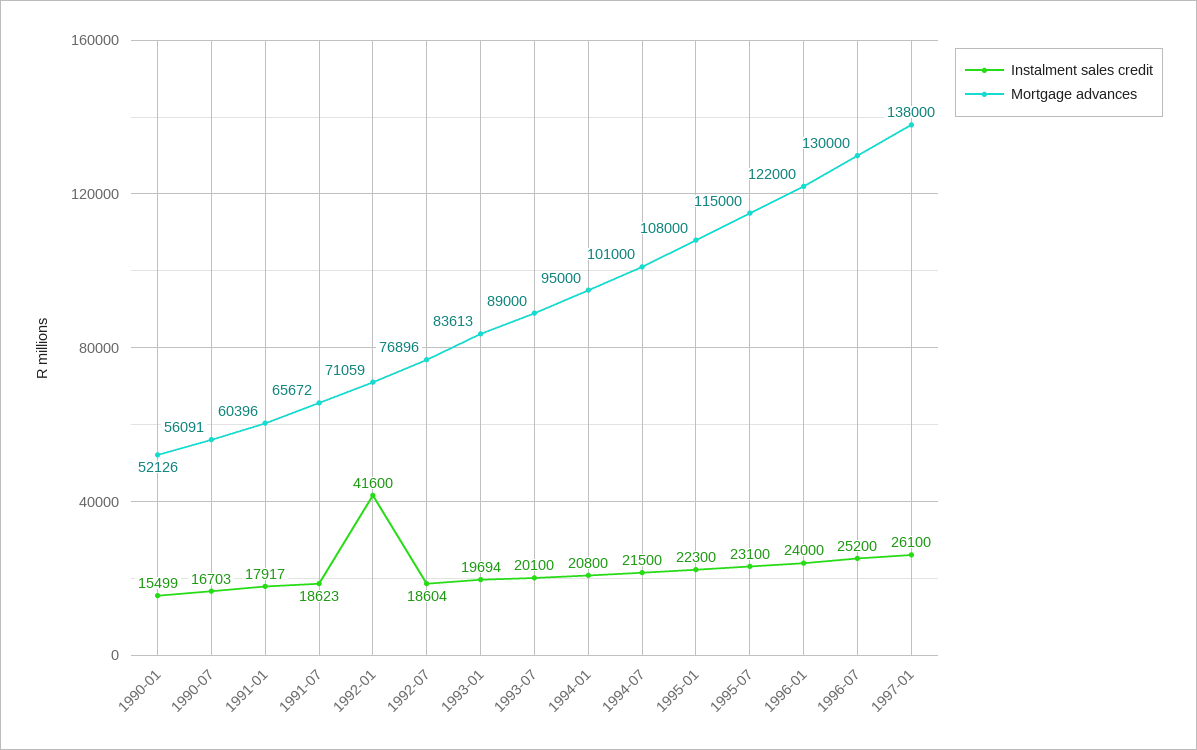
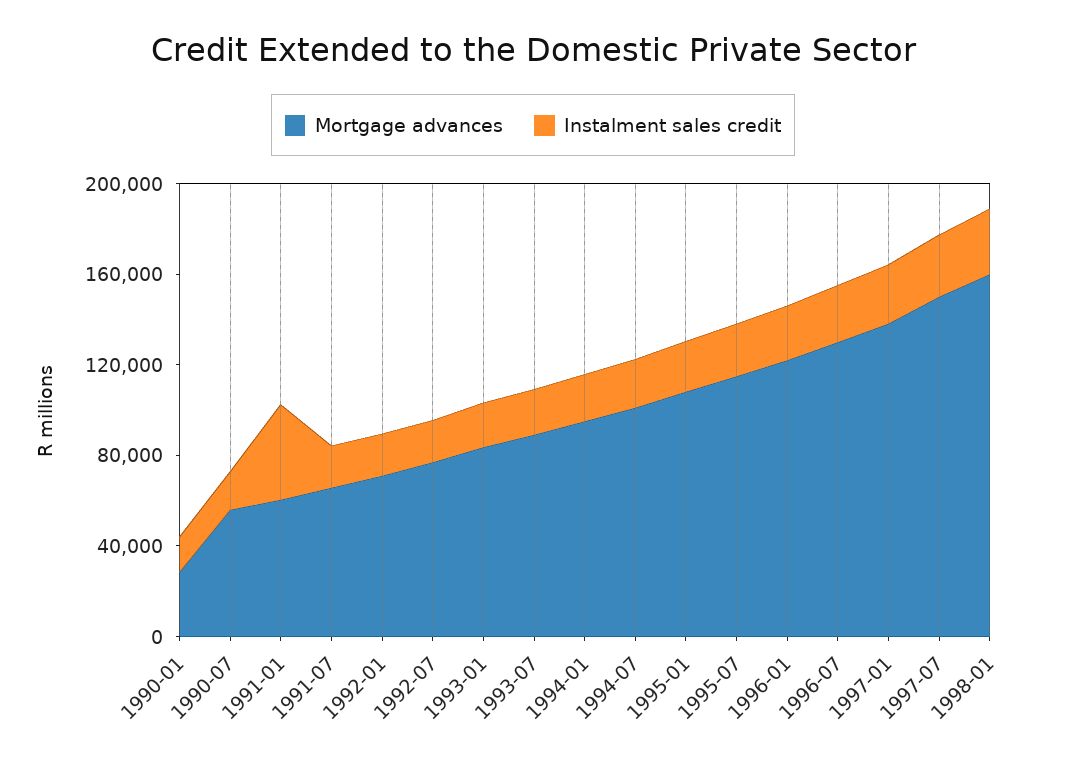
Mortgage advances, 1990-01: 52126 -> 30000
Instalment sales credit, 1991-01: 17917 -> 40000
Instalment sales credit, 1992-01: 41600 -> 20000
Mortgage advances, 1997-07: none -> 150000
Instalment sales credit, 1997-07: none -> 30000
Mortgage advances, 1998-01: none -> 160000
Instalment sales credit, 1998-01: none -> 30000

